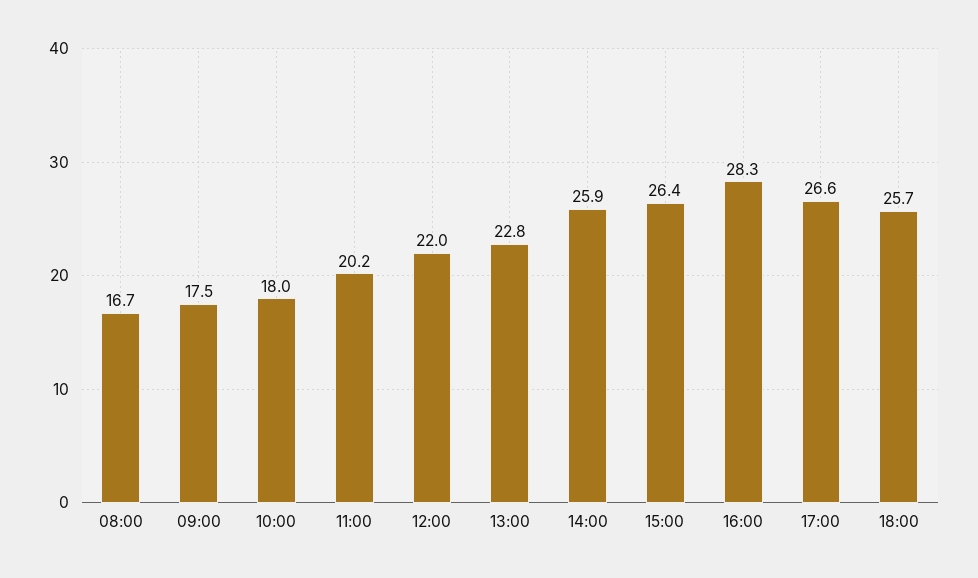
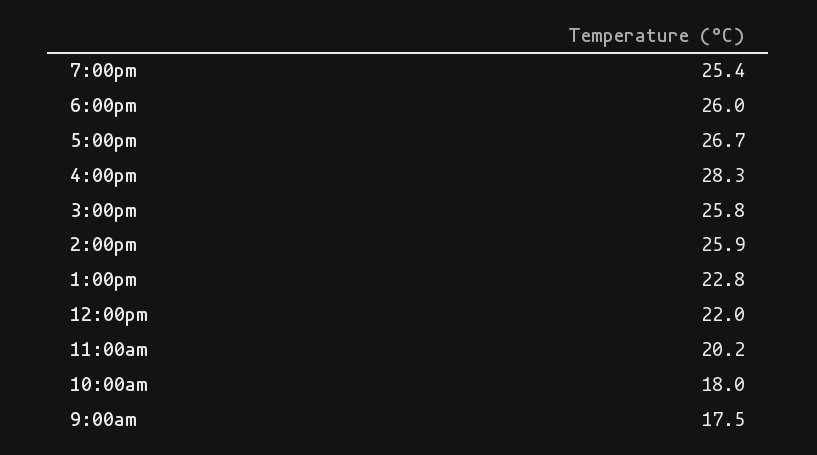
08:00: 16.7 -> none
15:00: 26.4 -> 25.8
17:00: 26.6 -> 26.7
18:00: 25.7 -> 26
7:00pm: none -> 25.4

